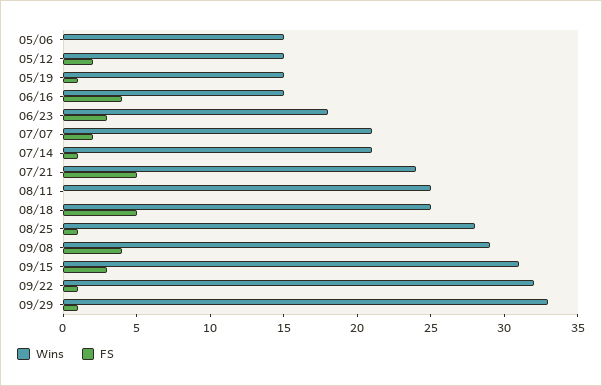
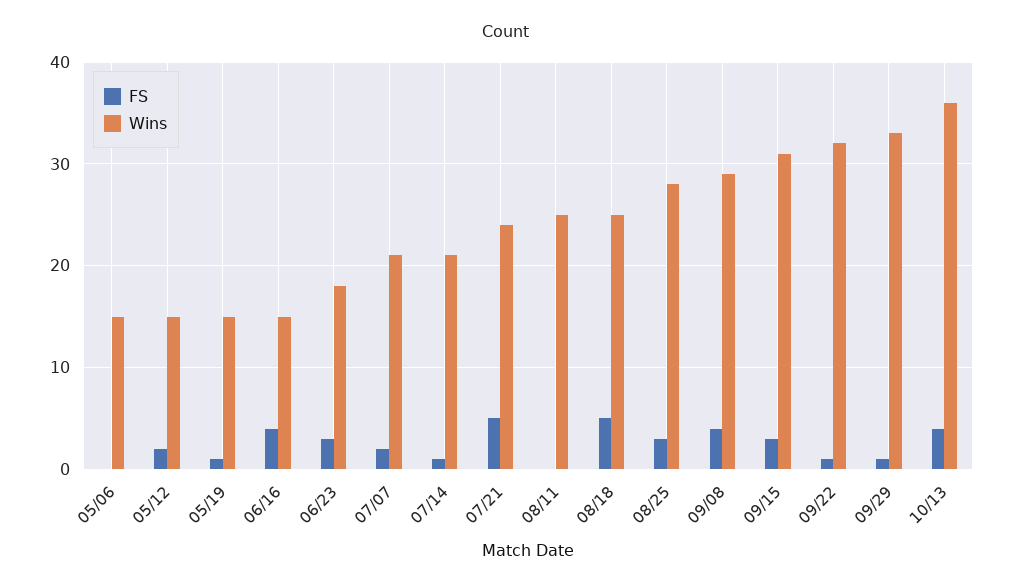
FS, 08/25: 1 -> 3
FS, 10/13: none -> 4
Wins, 10/13: none -> 36

